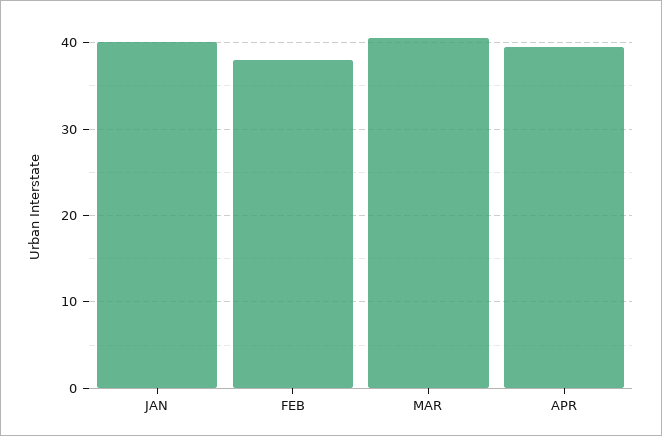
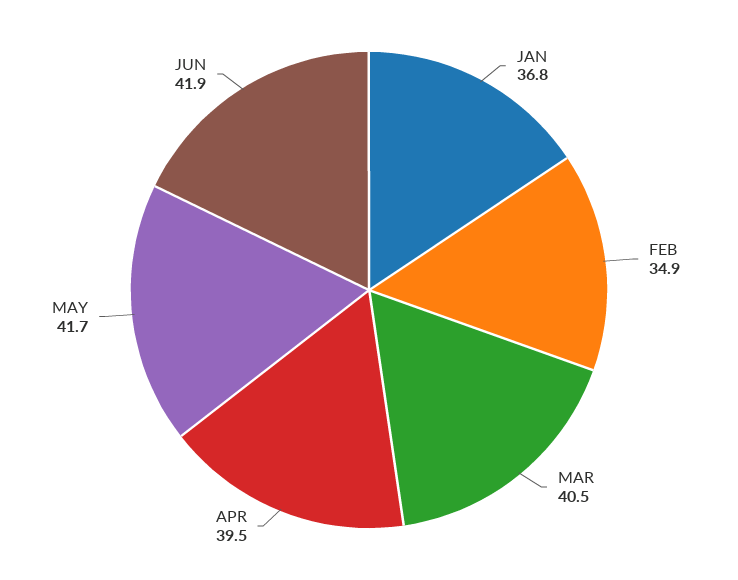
JAN: 40 -> 36.8
FEB: 38 -> 34.9
MAY: none -> 41.7
JUN: none -> 41.9

